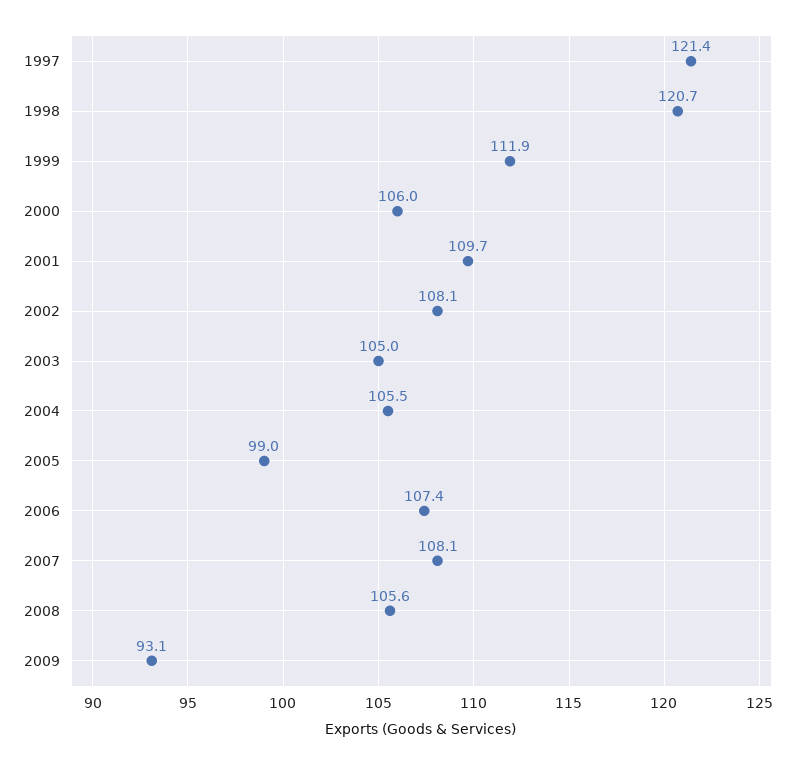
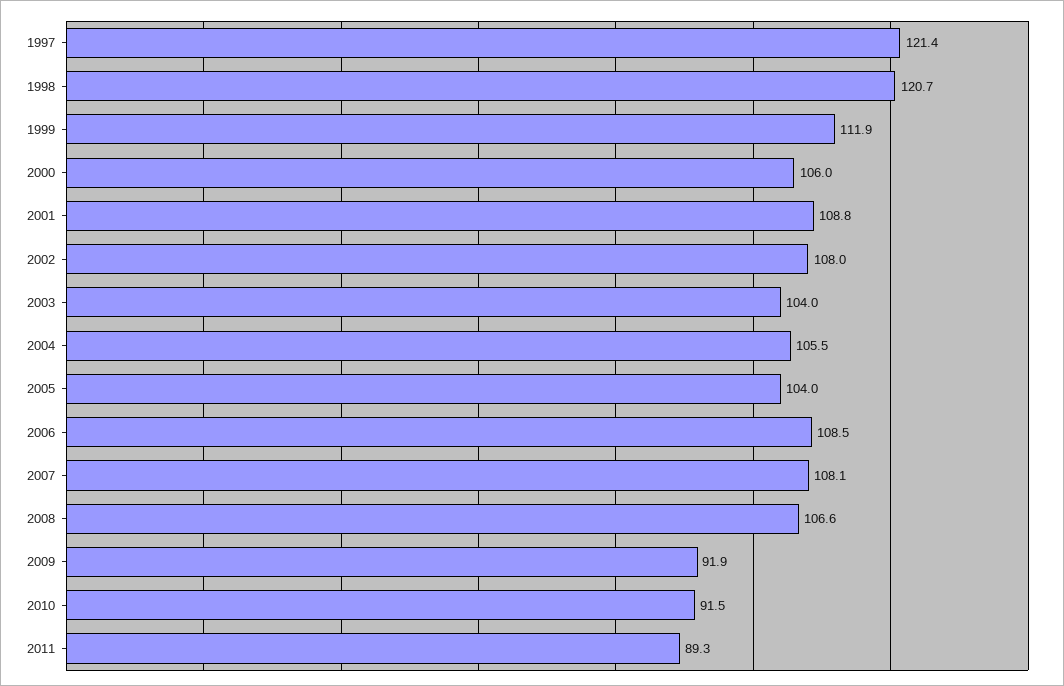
2001: 109.7 -> 108.8
2002: 108.1 -> 108
2003: 105 -> 104
2005: 99 -> 104
2006: 107.4 -> 108.5
2008: 105.6 -> 106.6
2009: 93.1 -> 91.9
2010: none -> 91.5
2011: none -> 89.3

